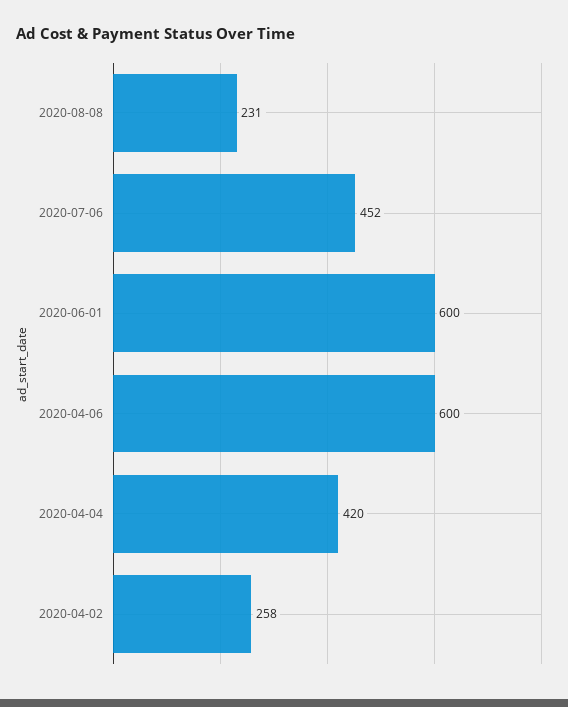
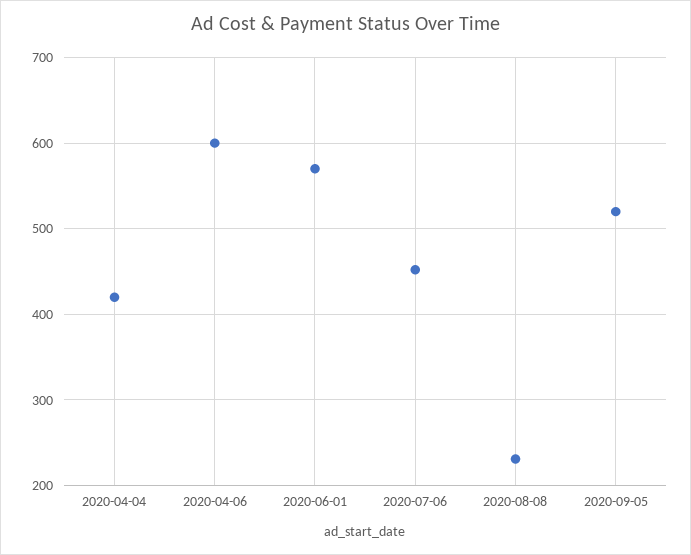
2020-06-01: 600 -> 570
2020-04-02: 258 -> none
2020-09-05: none -> 520

